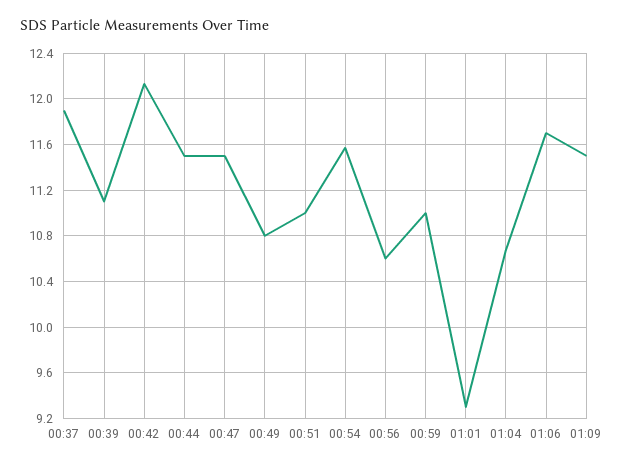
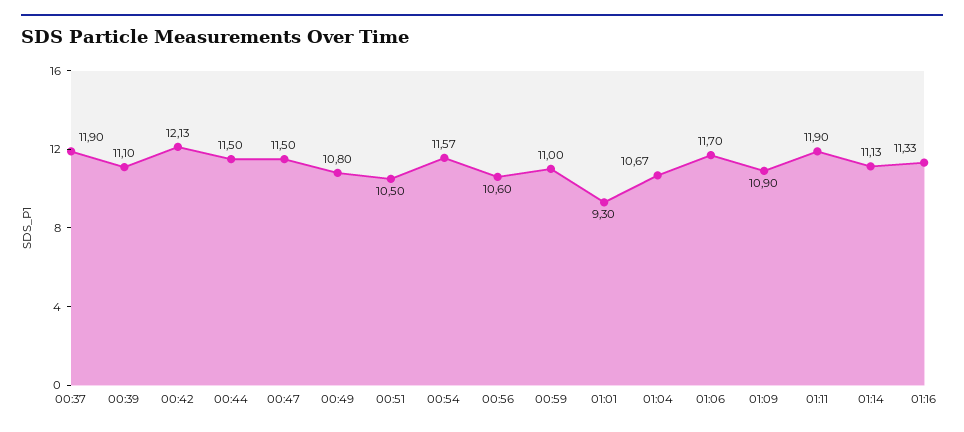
00:51: 11 -> 10.5
01:09: 11.5 -> 10.9
01:11: none -> 11.9
01:14: none -> 11.13
01:16: none -> 11.33

